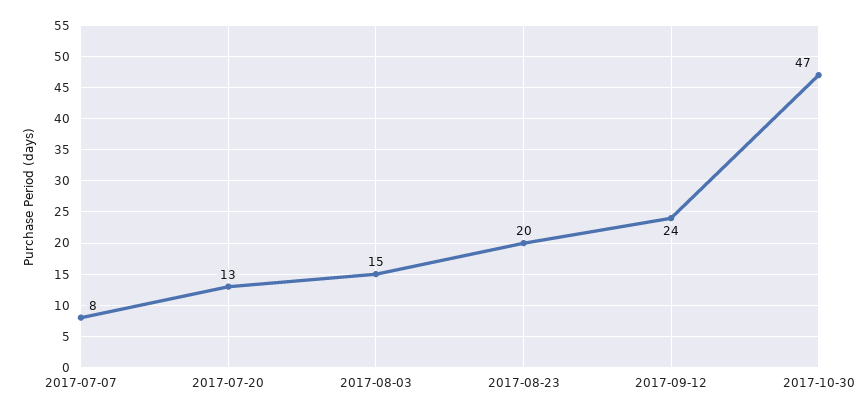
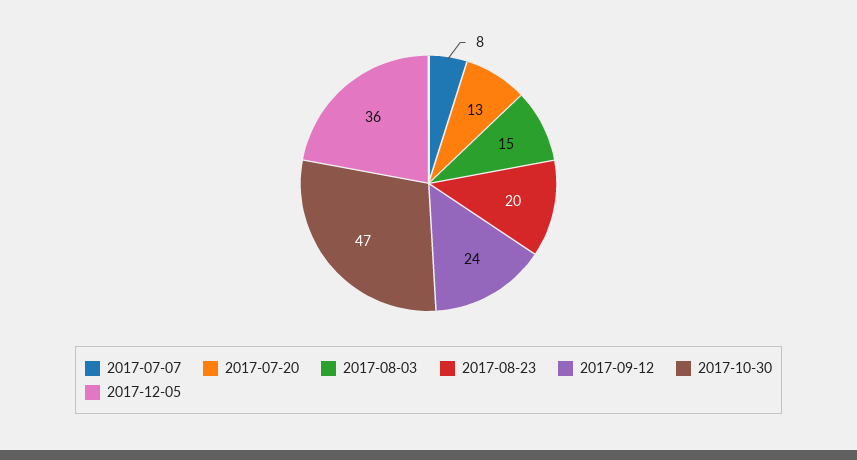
2017-12-05: none -> 36

